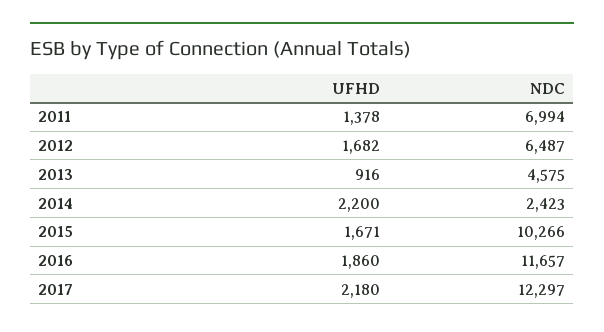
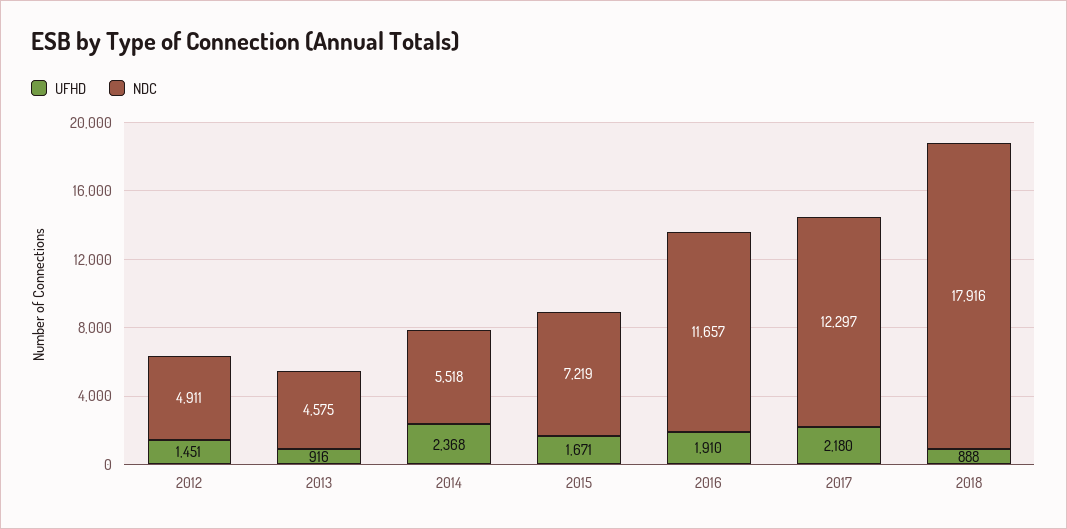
UFHD, 2011: 1378 -> none
NDC, 2011: 6994 -> none
UFHD, 2012: 1682 -> 1451
NDC, 2012: 6487 -> 4911
UFHD, 2014: 2200 -> 2368
NDC, 2014: 2423 -> 5518
NDC, 2015: 10266 -> 7219
UFHD, 2016: 1860 -> 1910
UFHD, 2018: none -> 888
NDC, 2018: none -> 17916

